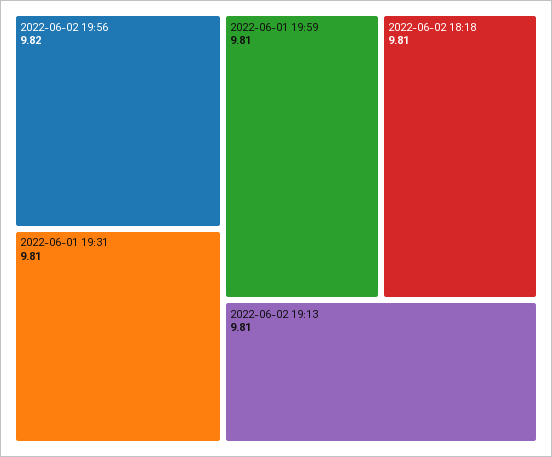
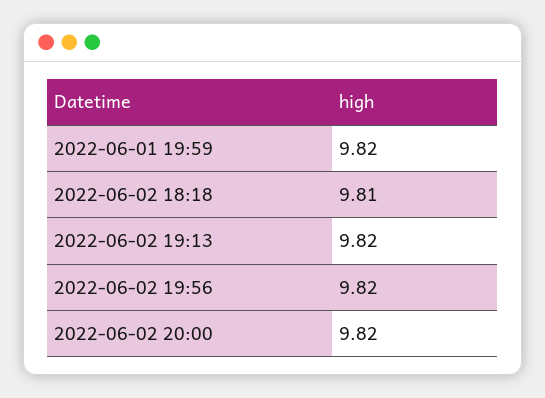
2022-06-01 19:31: 9.81 -> none
2022-06-01 19:59: 9.81 -> 9.82
2022-06-02 19:13: 9.81 -> 9.82
2022-06-02 20:00: none -> 9.82

